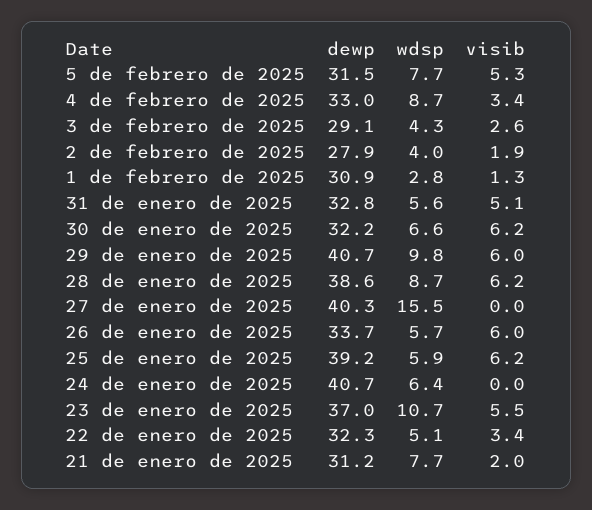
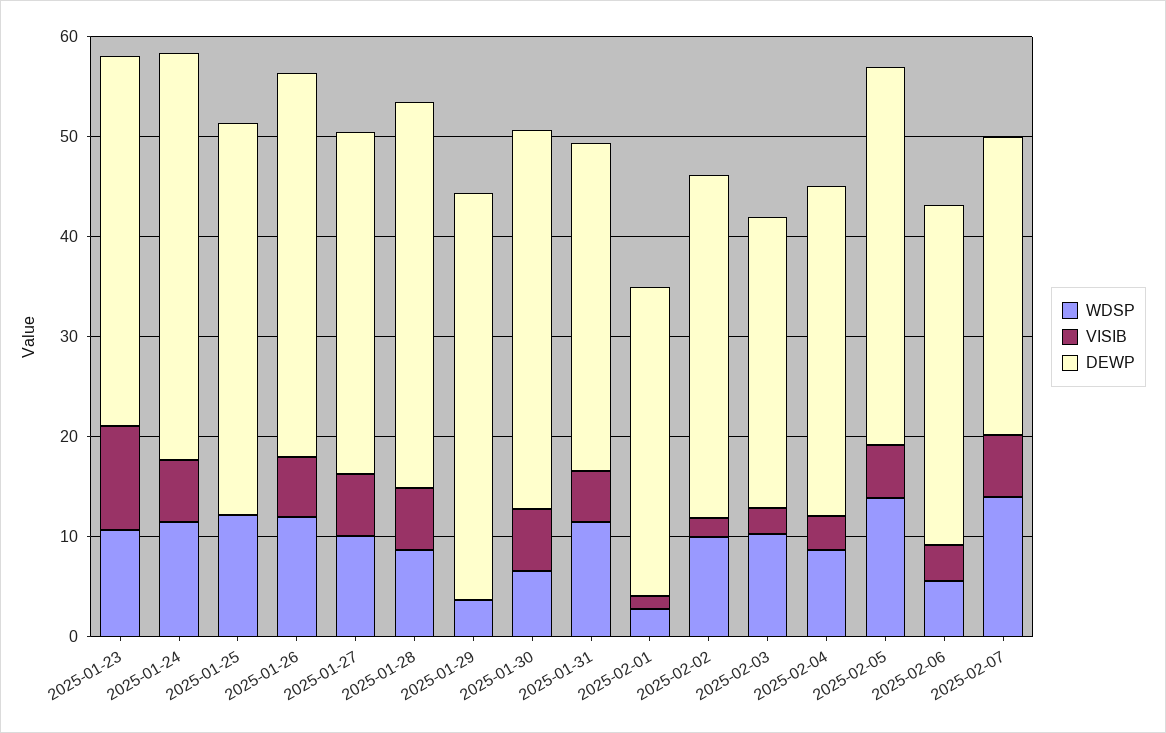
dewp, 5 de febrero de 2025: 31.5 -> 38
wdsp, 5 de febrero de 2025: 7.7 -> 14
wdsp, 3 de febrero de 2025: 4.3 -> 10
dewp, 2 de febrero de 2025: 27.9 -> 34
wdsp, 2 de febrero de 2025: 4 -> 10
wdsp, 31 de enero de 2025: 5.6 -> 12
dewp, 30 de enero de 2025: 32.2 -> 38
wdsp, 29 de enero de 2025: 9.8 -> 4
visib, 29 de enero de 2025: 6 -> 0
dewp, 27 de enero de 2025: 40.3 -> 34
wdsp, 27 de enero de 2025: 15.5 -> 10
visib, 27 de enero de 2025: 0 -> 6
dewp, 26 de enero de 2025: 33.7 -> 38
wdsp, 26 de enero de 2025: 5.7 -> 12
wdsp, 25 de enero de 2025: 5.9 -> 12
visib, 25 de enero de 2025: 6.2 -> 0
wdsp, 24 de enero de 2025: 6.4 -> 12
visib, 24 de enero de 2025: 0 -> 6
visib, 23 de enero de 2025: 5.5 -> 10
dewp, 22 de enero de 2025: 32.3 -> none
wdsp, 22 de enero de 2025: 5.1 -> none
visib, 22 de enero de 2025: 3.4 -> none
dewp, 21 de enero de 2025: 31.2 -> none
wdsp, 21 de enero de 2025: 7.7 -> none
visib, 21 de enero de 2025: 2 -> none
wdsp, 2025-02-06: none -> 6
visib, 2025-02-06: none -> 4
dewp, 2025-02-06: none -> 34
wdsp, 2025-02-07: none -> 14
visib, 2025-02-07: none -> 6
dewp, 2025-02-07: none -> 30

